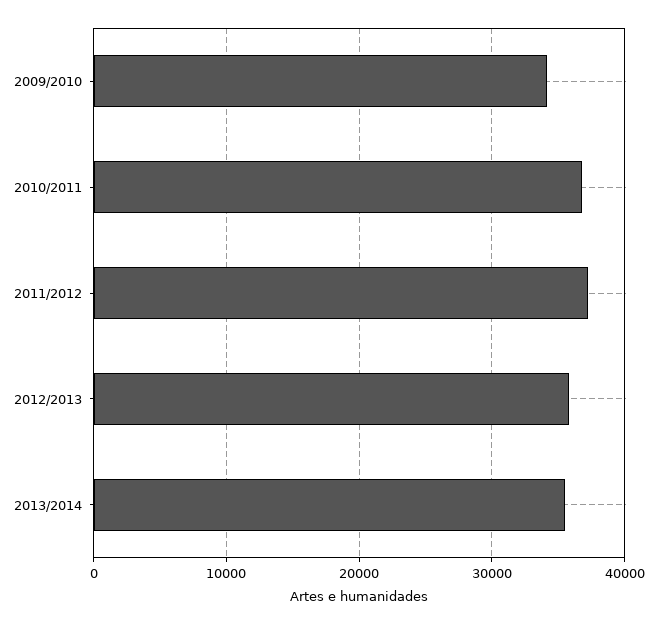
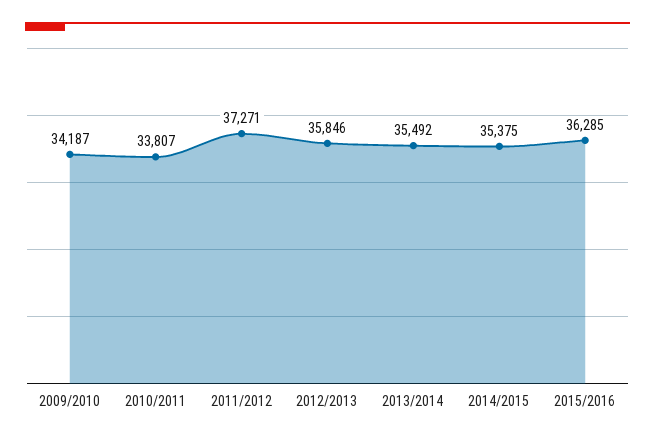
2010/2011: 37000 -> 33807
2014/2015: none -> 35375
2015/2016: none -> 36285

